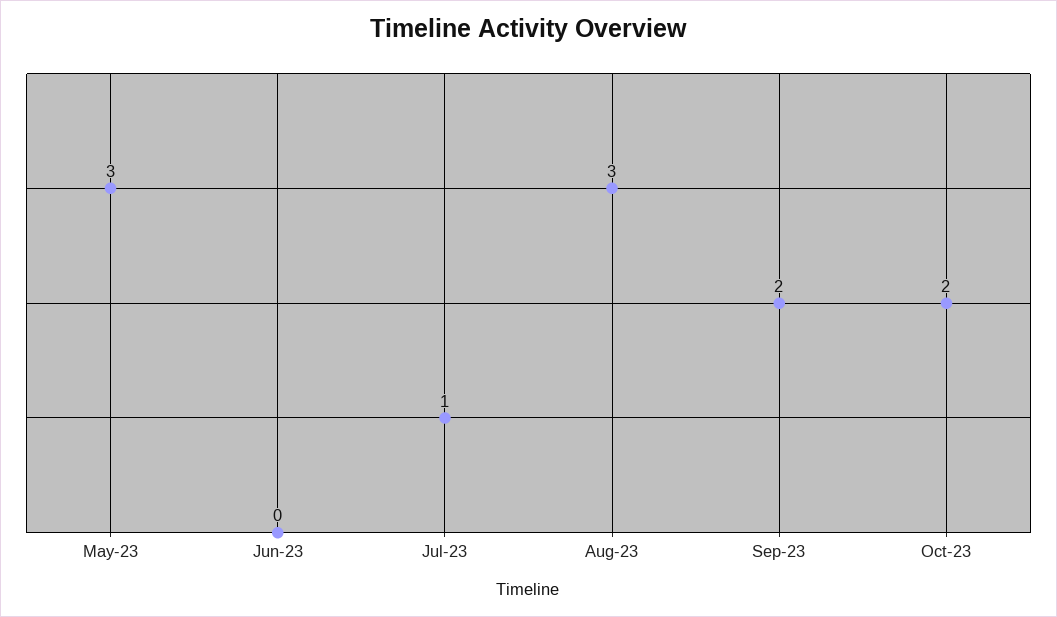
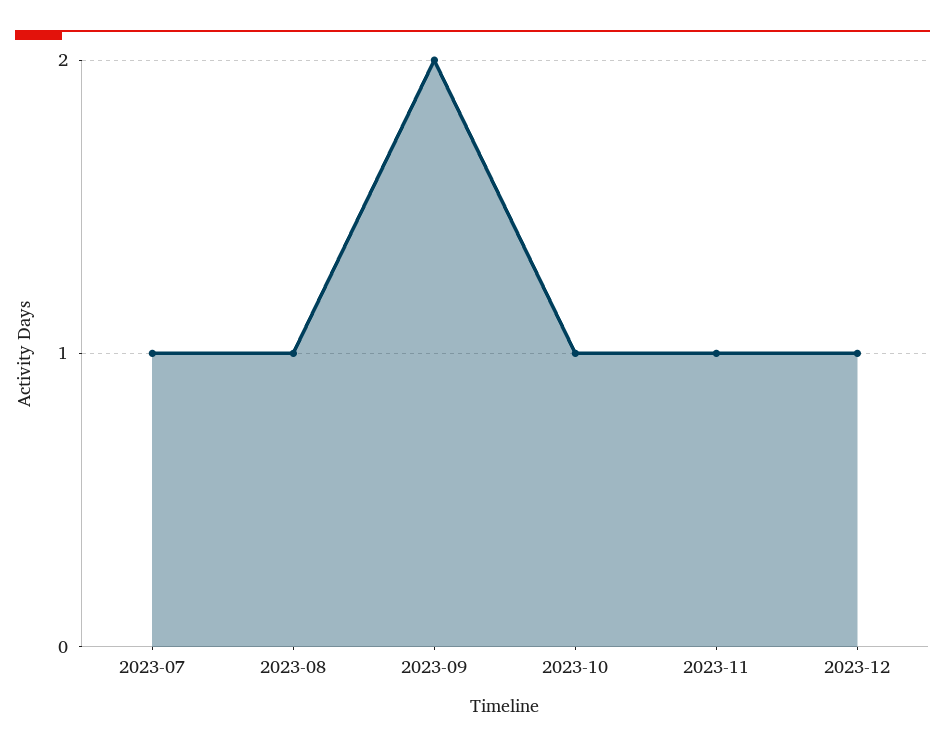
May-23: 3 -> none
Jun-23: 0 -> none
Aug-23: 3 -> 1
Oct-23: 2 -> 1
2023-11: none -> 1
2023-12: none -> 1

